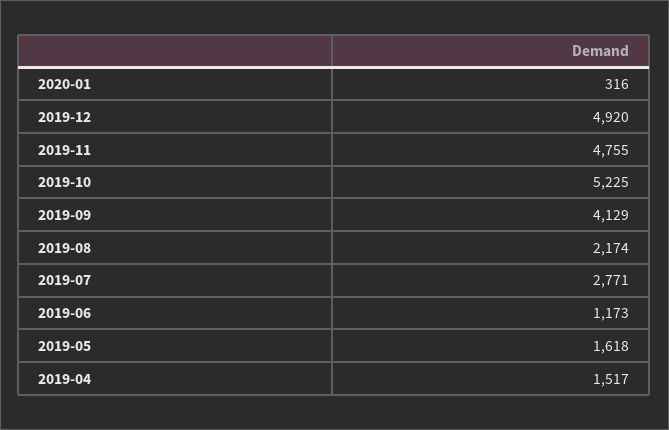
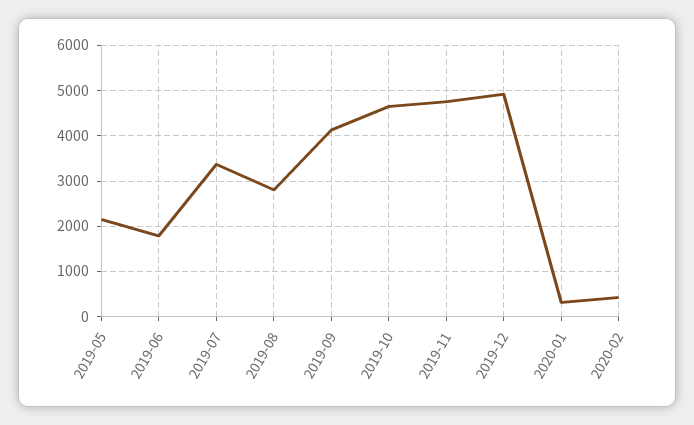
2019-10: 5225 -> 4600
2019-08: 2174 -> 2800
2019-07: 2771 -> 3400
2019-06: 1173 -> 1800
2019-05: 1618 -> 2200
2019-04: 1517 -> none
2020-02: none -> 400

